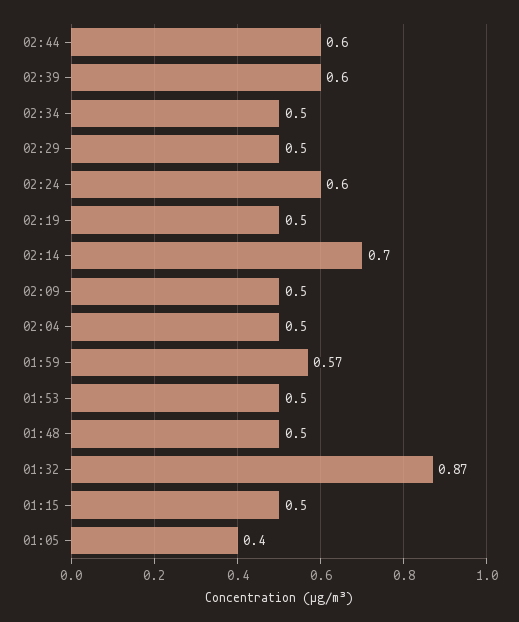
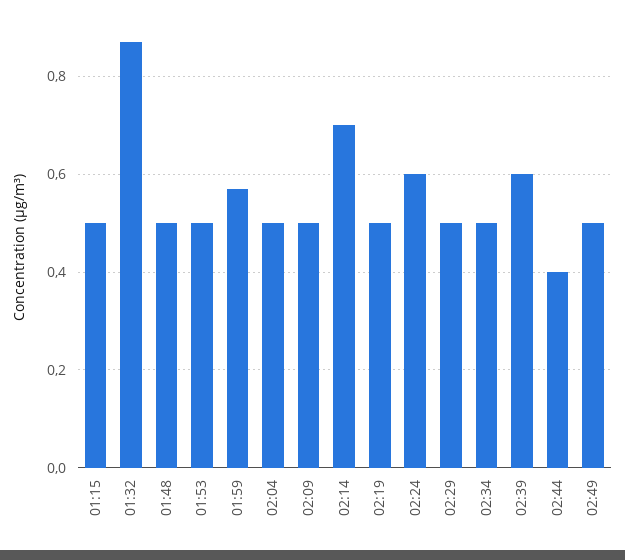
02:44: 0.6 -> 0.4
01:05: 0.4 -> none
02:49: none -> 0.5

